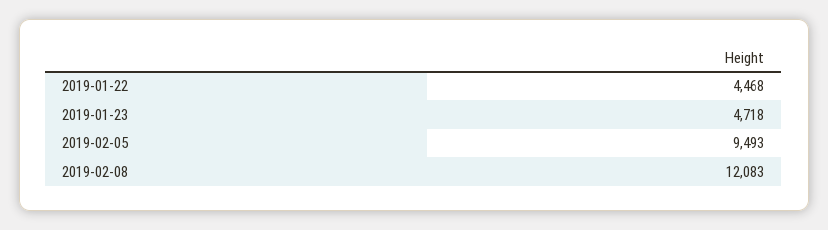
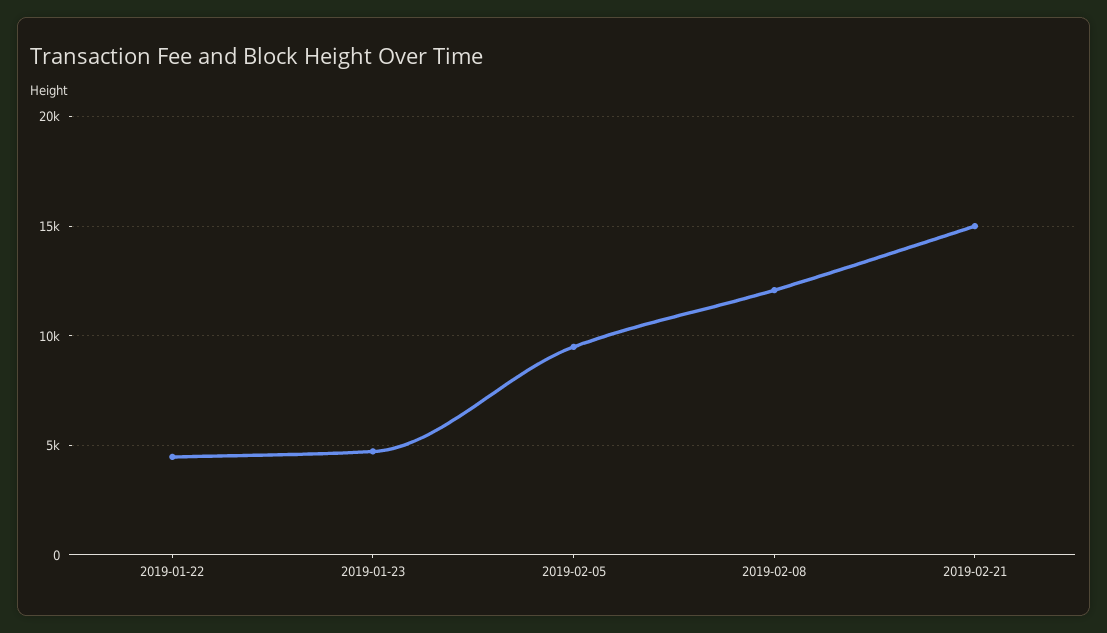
2019-02-21: none -> 15000

